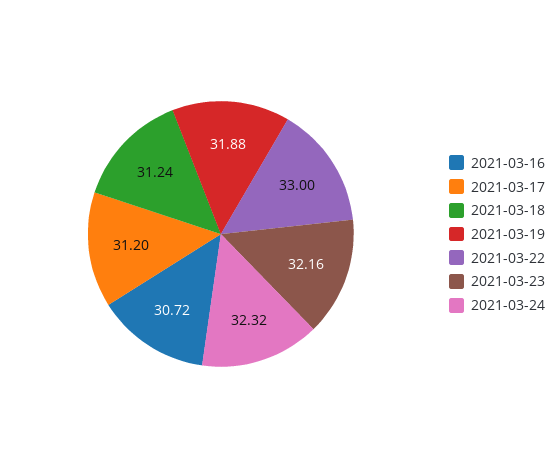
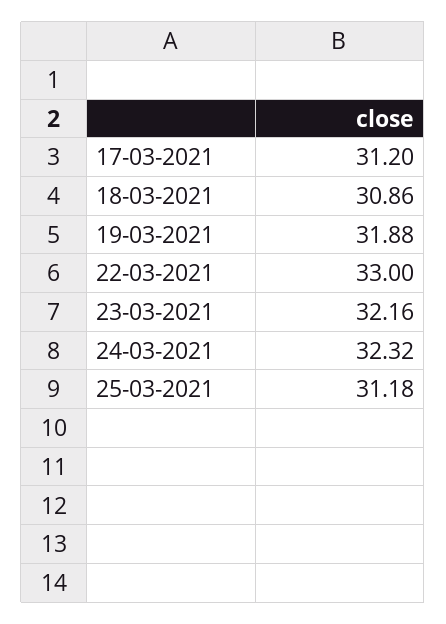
2021-03-16: 30.72 -> none
2021-03-18: 31.24 -> 30.86
25-03-2021: none -> 31.18

